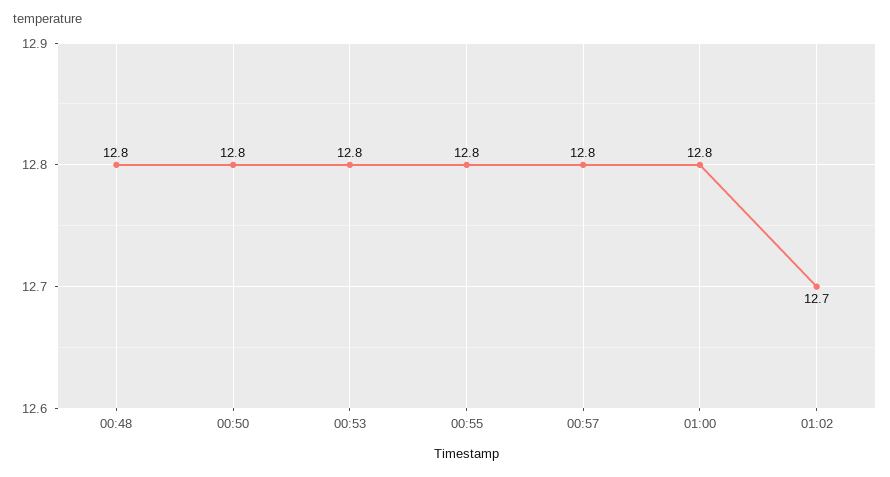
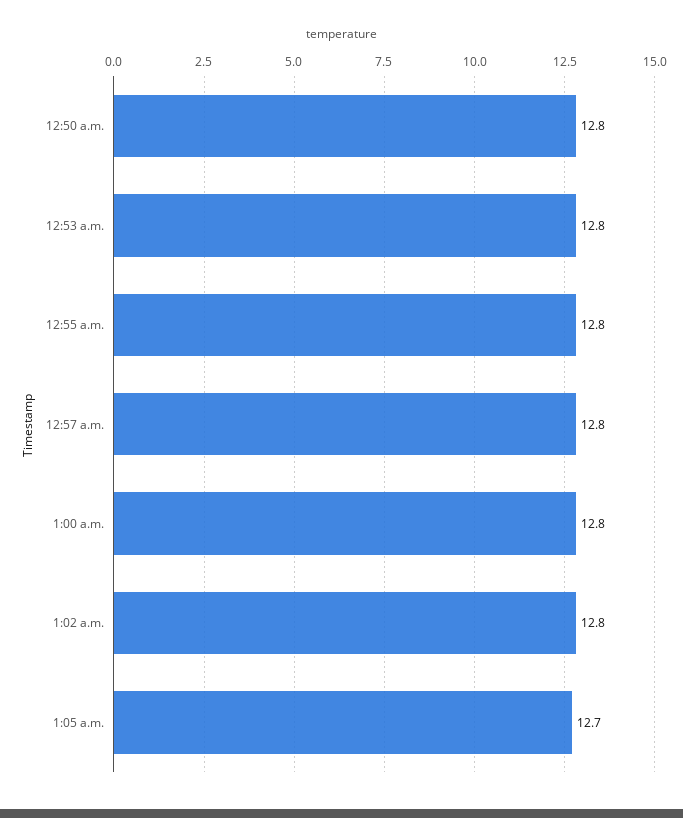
00:48: 12.8 -> none
01:02: 12.7 -> 12.8
1:05 a.m.: none -> 12.7

